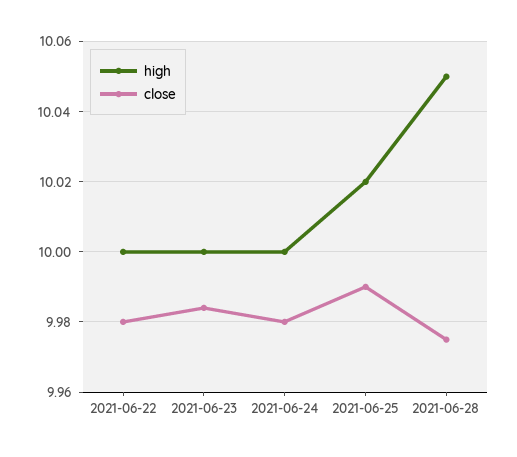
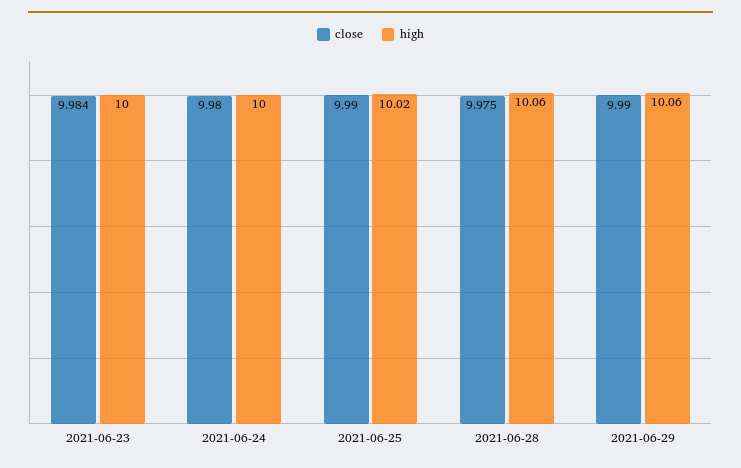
high, 2021-06-22: 10 -> none
close, 2021-06-22: 9.98 -> none
high, 2021-06-28: 10.05 -> 10.06
close, 2021-06-29: none -> 9.99
high, 2021-06-29: none -> 10.06

